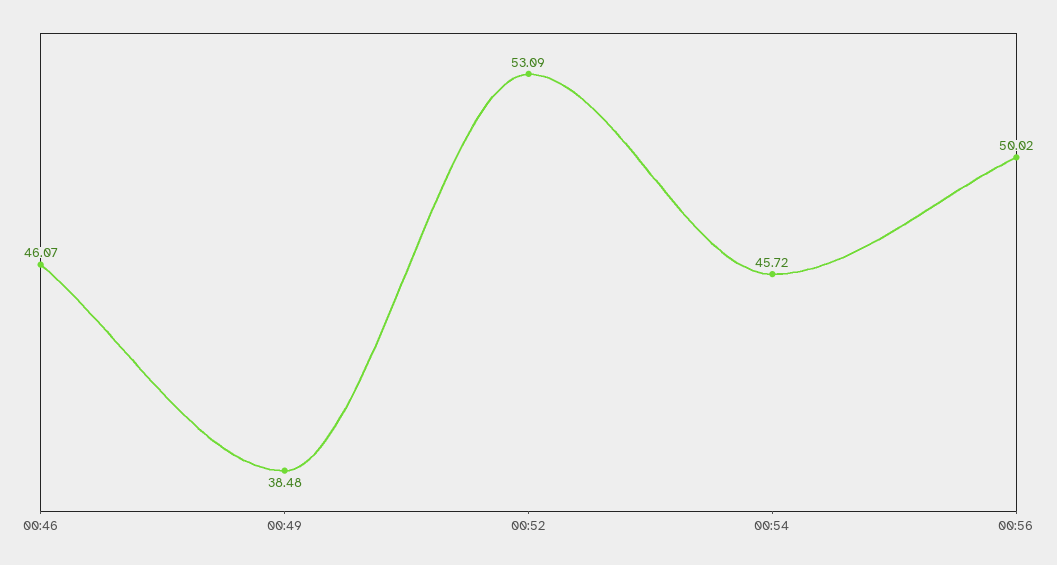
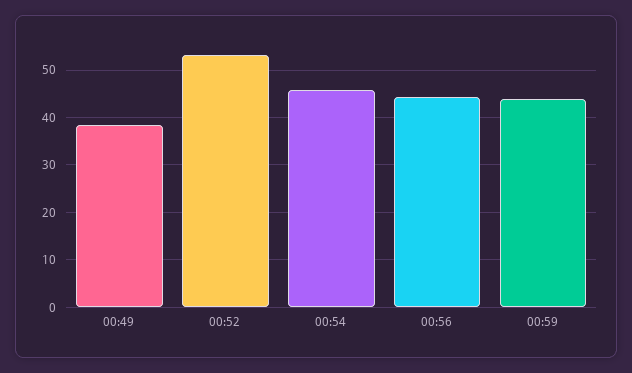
00:46: 46.07 -> none
00:56: 50.02 -> 44
00:59: none -> 44

